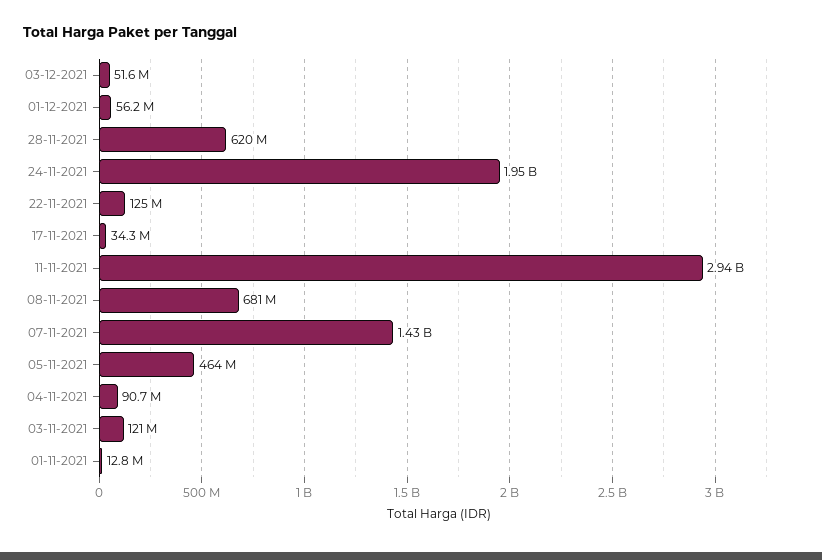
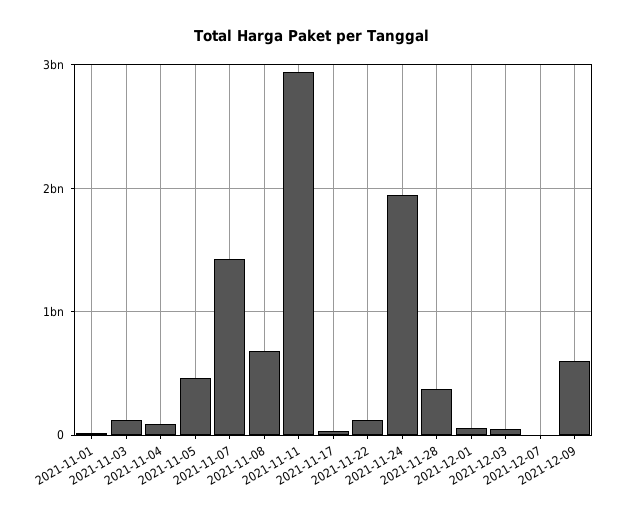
28-11-2021: 620000000 -> 400000000
2021-12-07: none -> 0
2021-12-09: none -> 600000000

